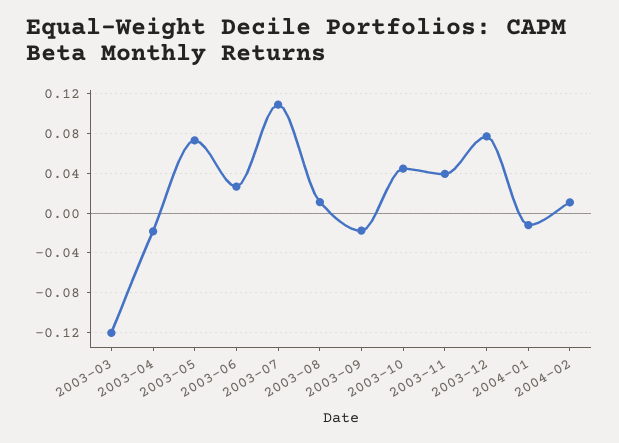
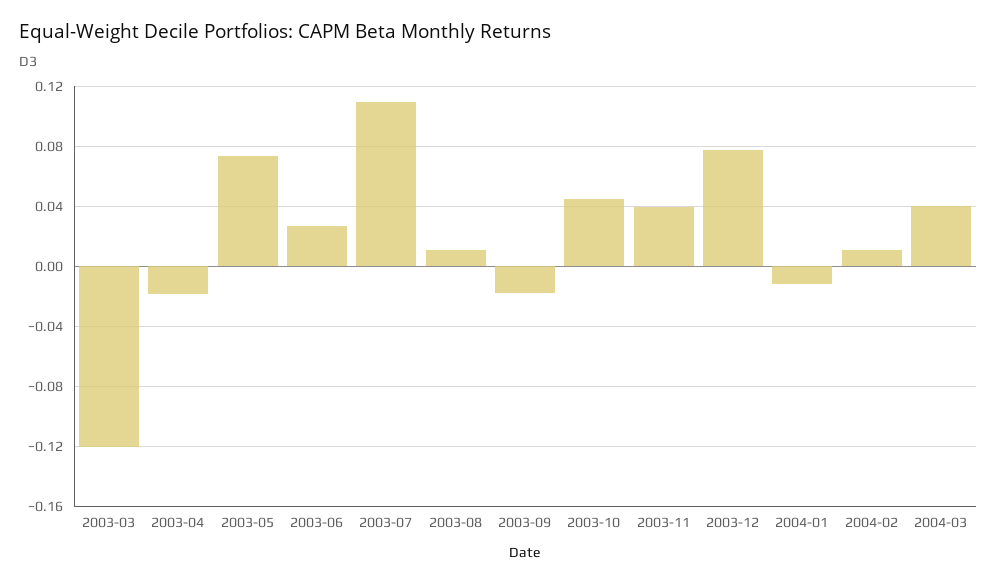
2004-03: none -> 0.04

